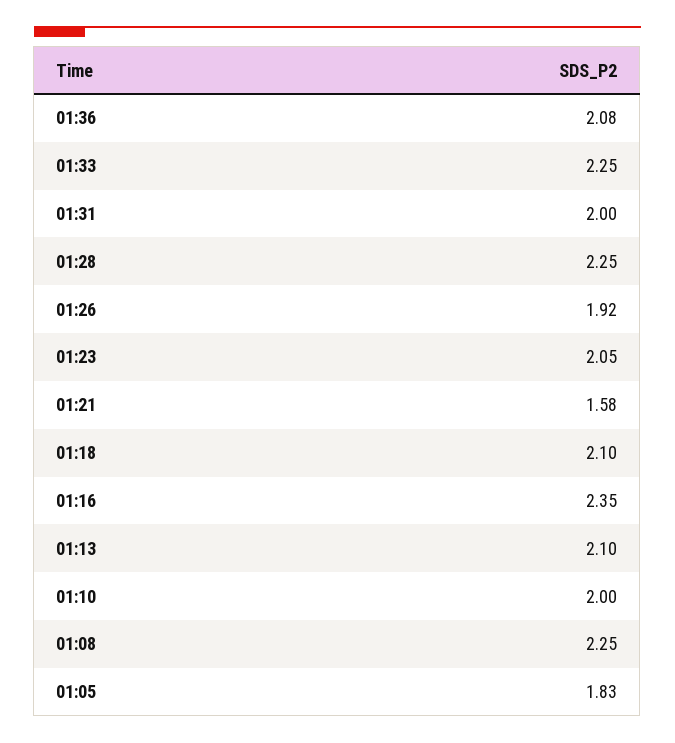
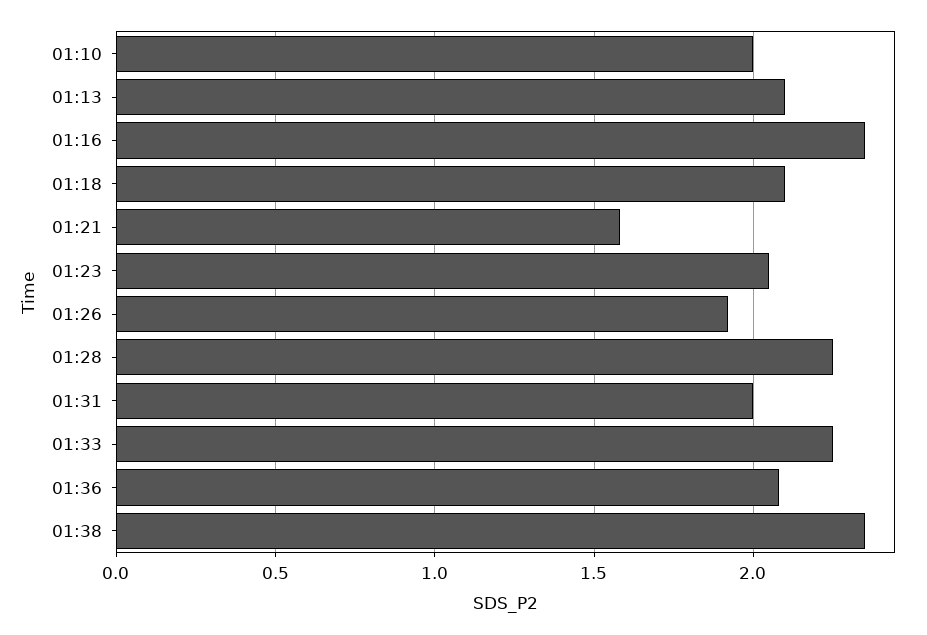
01:08: 2.25 -> none
01:05: 1.83 -> none
01:38: none -> 2.35

